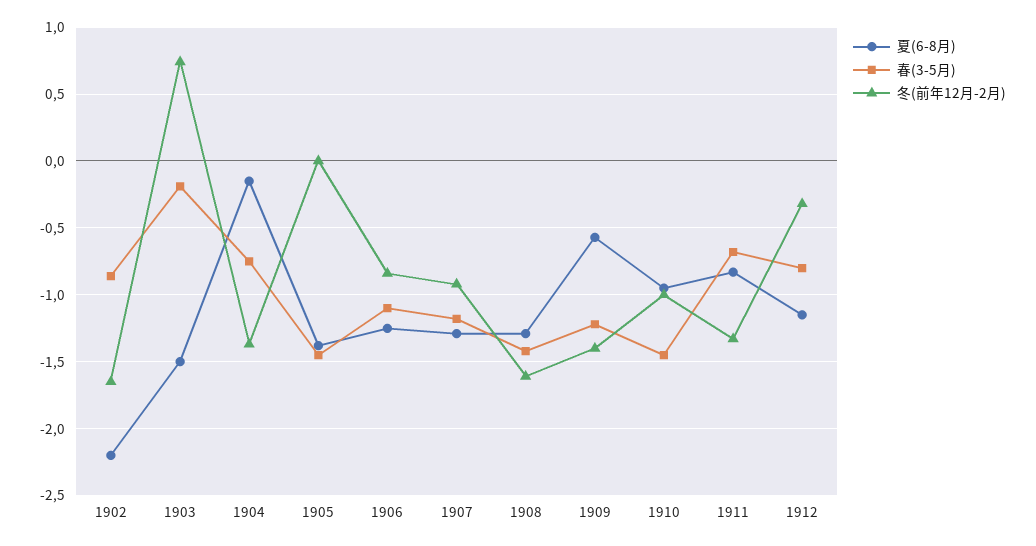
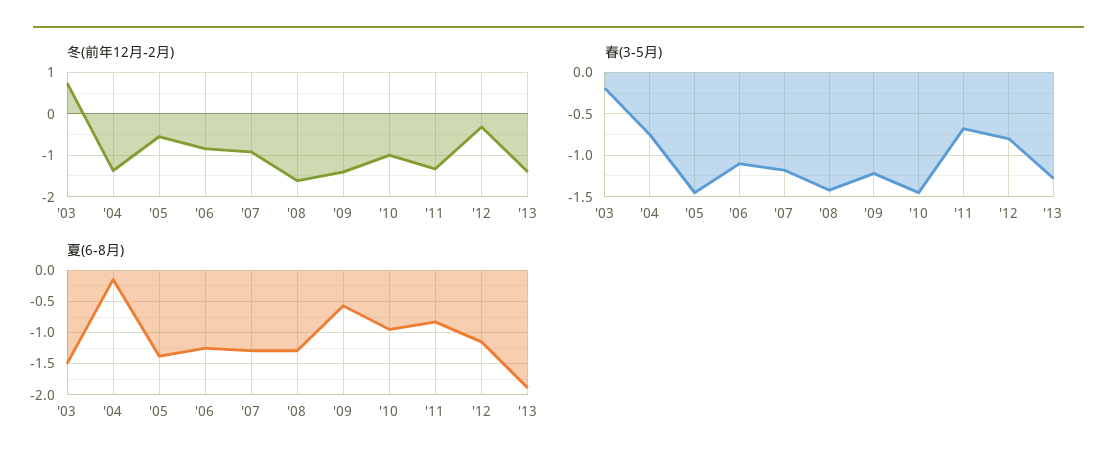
夏(6-8月), 1902: -2.2 -> none
春(3-5月), 1902: -0.85 -> none
冬(前年12月-2月), 1902: -1.65 -> none
冬(前年12月-2月), 1905: 0 -> -0.6
冬(前年12月-2月), '13: none -> -1.4
春(3-5月), '13: none -> -1.3
夏(6-8月), '13: none -> -1.9

